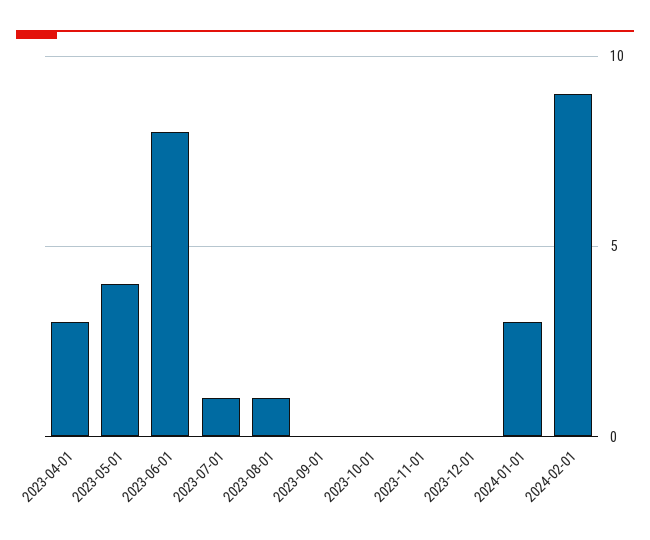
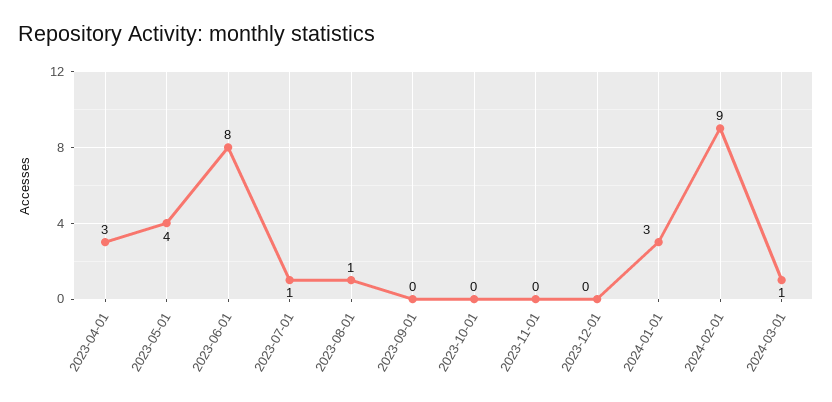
2024-03-01: none -> 1

